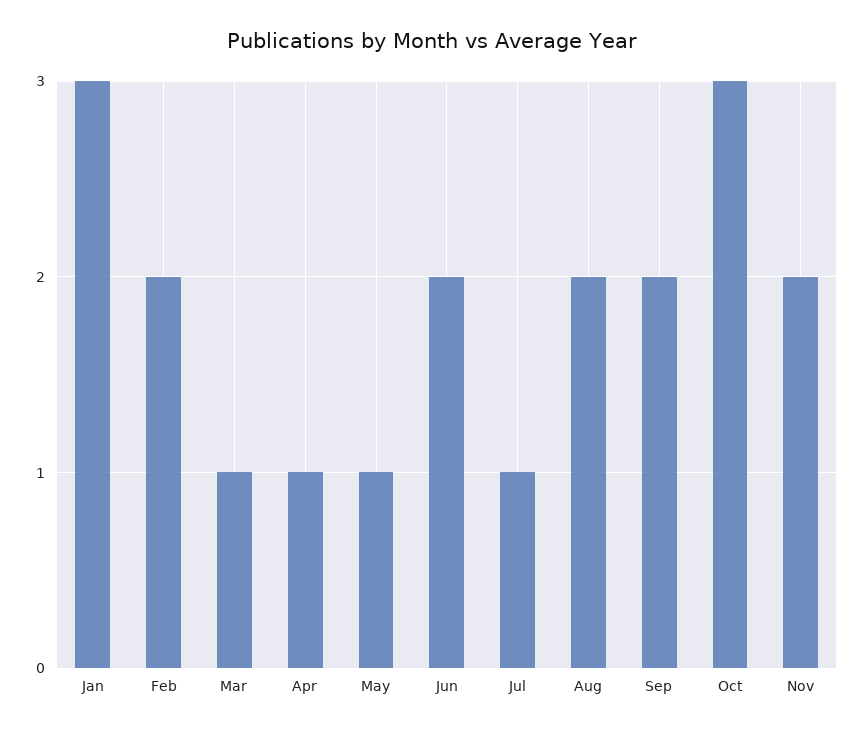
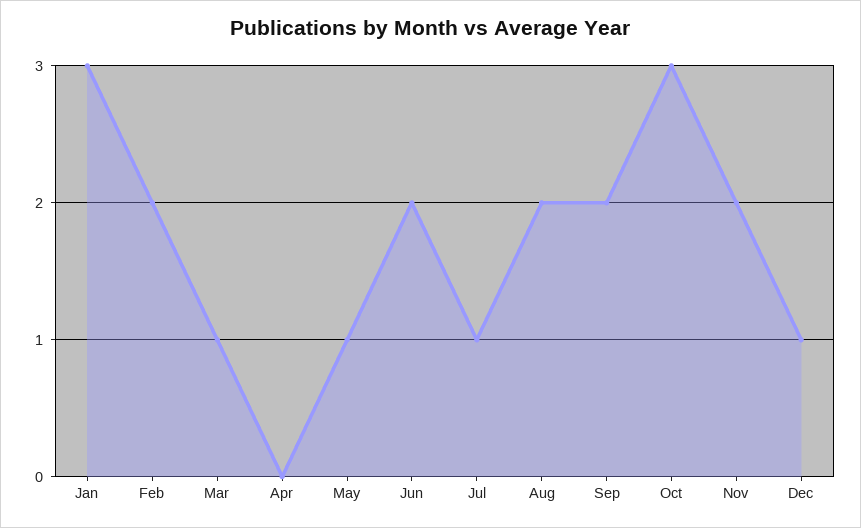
Apr: 1 -> 0
Dec: none -> 1

